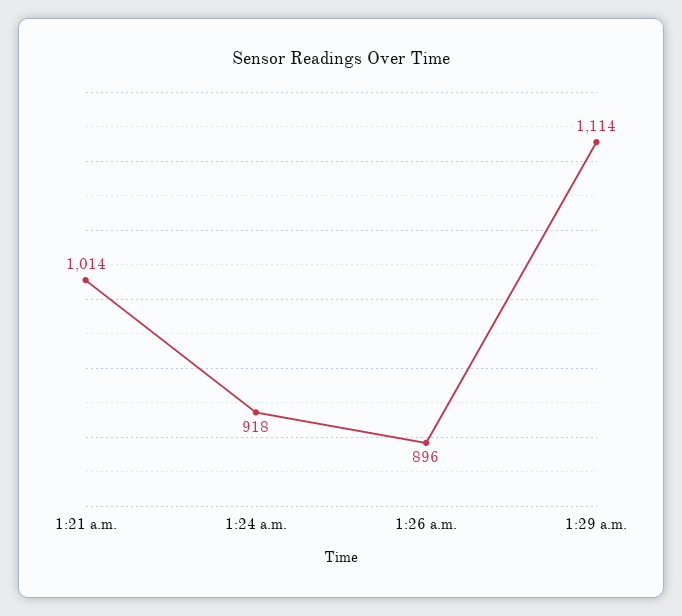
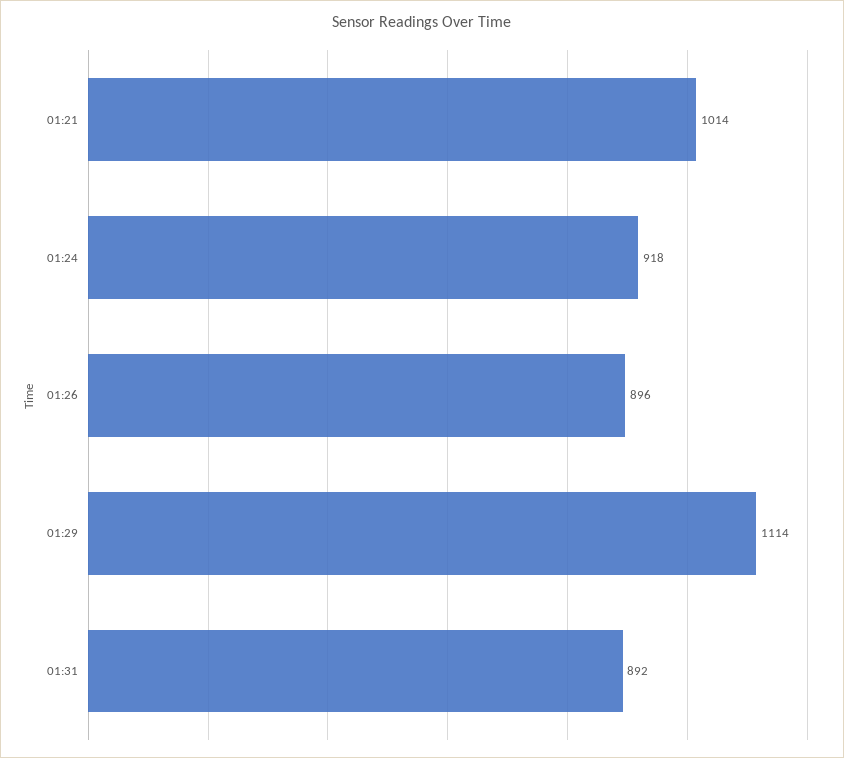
01:31: none -> 892

